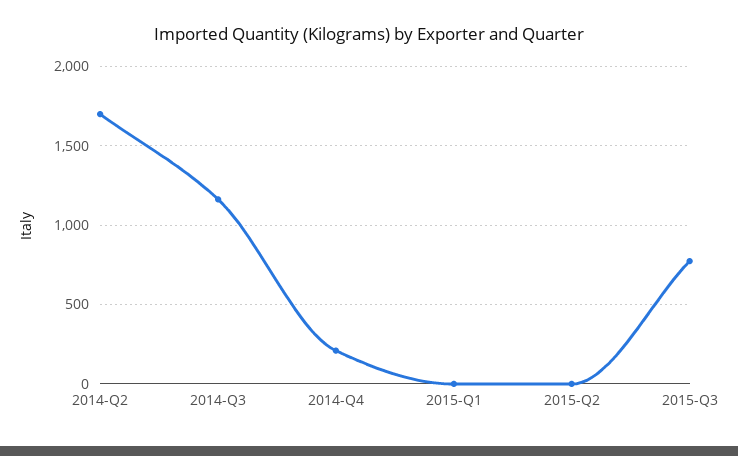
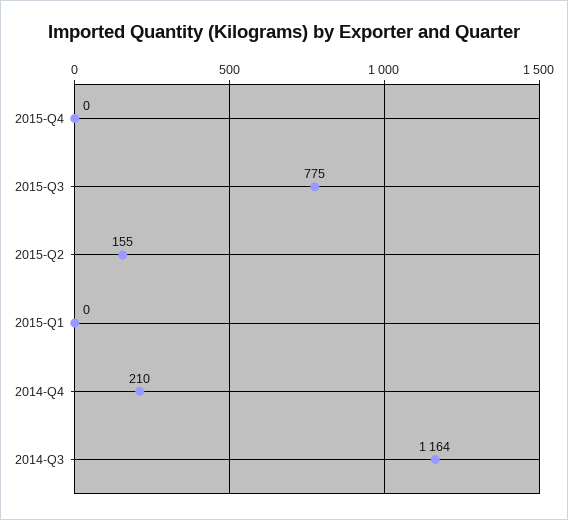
2014-Q2: 1700 -> none
2015-Q2: 0 -> 155
2015-Q4: none -> 0

